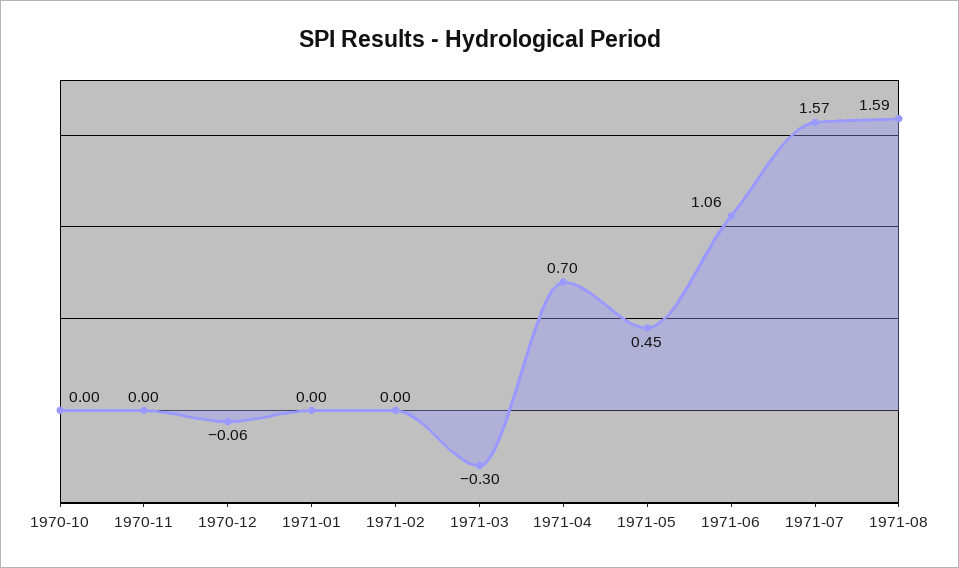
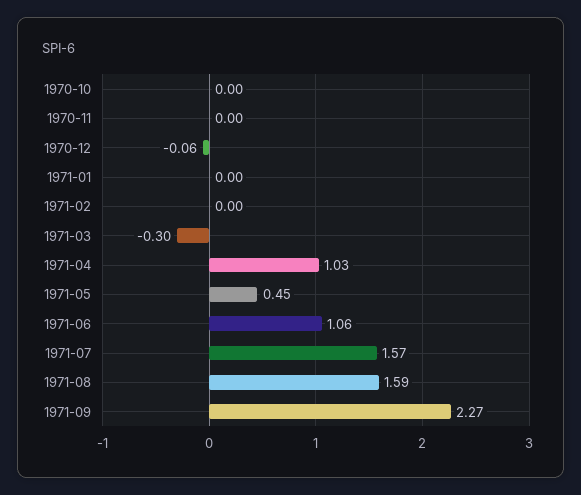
1971-04: 0.7 -> 1.03
1971-09: none -> 2.27

